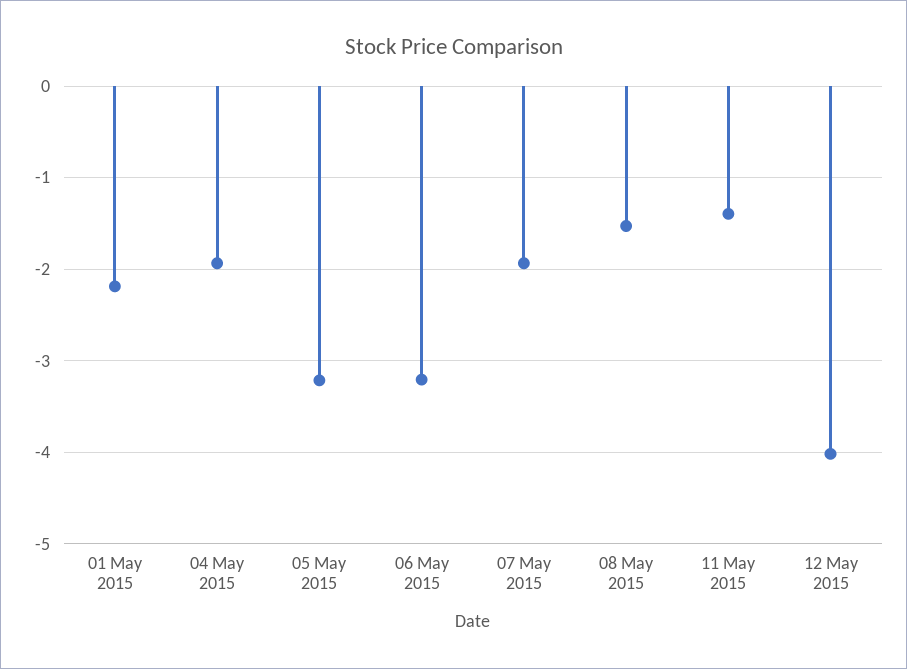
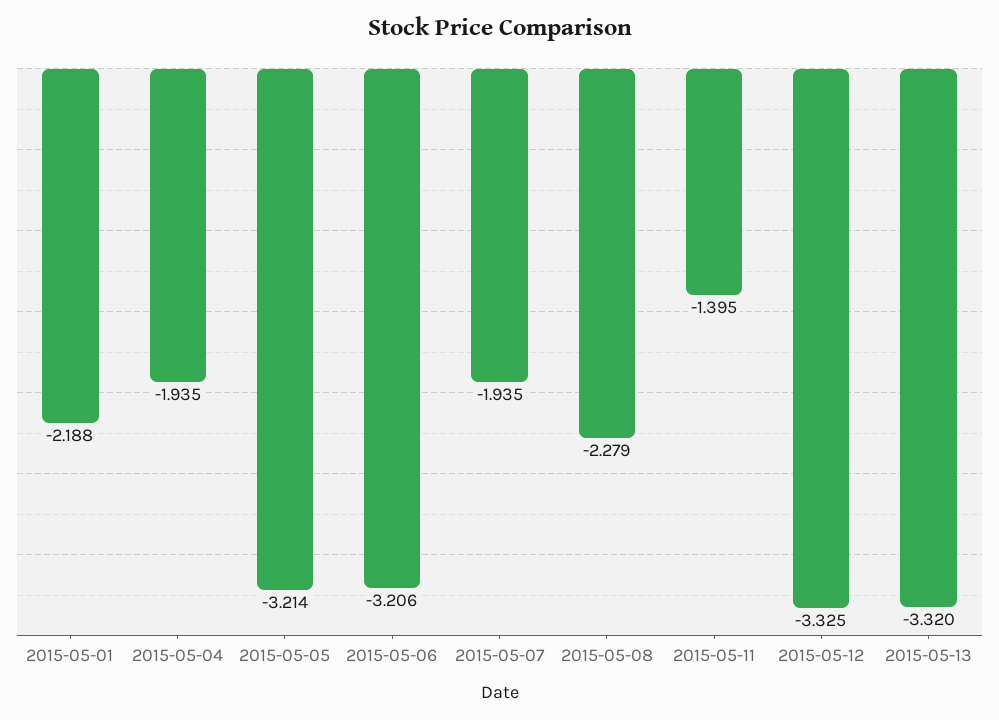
08 May 2015: -1.5 -> -2.279
12 May 2015: -4 -> -3.325
2015-05-13: none -> -3.32

